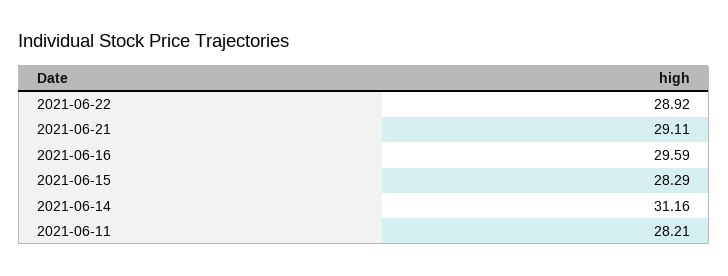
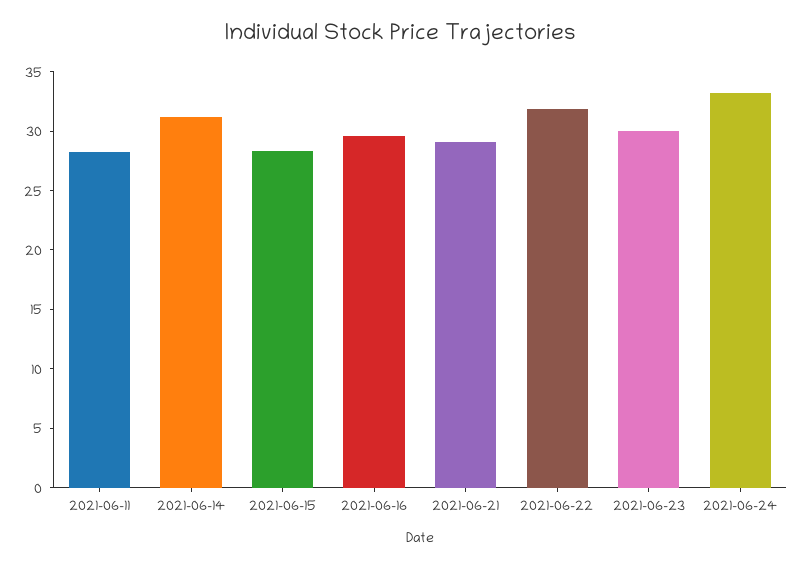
2021-06-22: 28.92 -> 32
2021-06-23: none -> 30
2021-06-24: none -> 33

